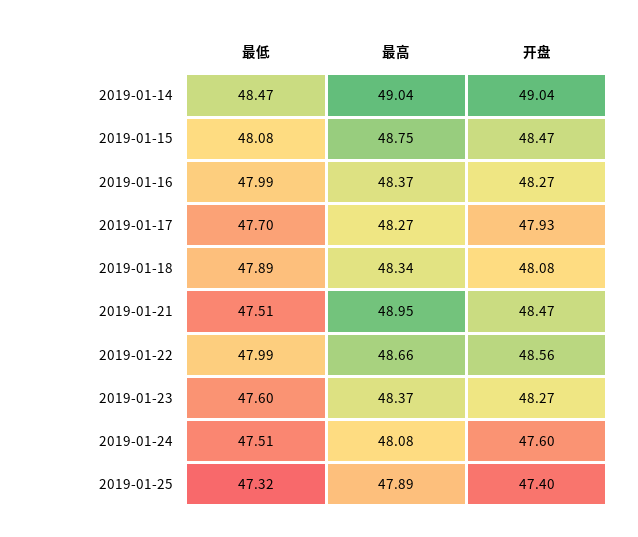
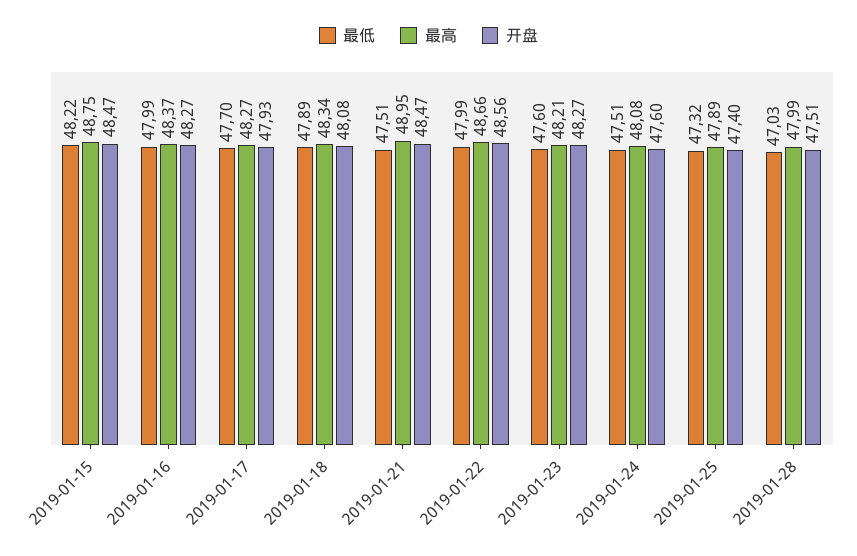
最低, 2019-01-14: 48.47 -> none
最高, 2019-01-14: 49.04 -> none
开盘, 2019-01-14: 49.04 -> none
最低, 2019-01-15: 48.08 -> 48.22
最高, 2019-01-23: 48.37 -> 48.21
最低, 2019-01-28: none -> 47.03
最高, 2019-01-28: none -> 47.99
开盘, 2019-01-28: none -> 47.51

